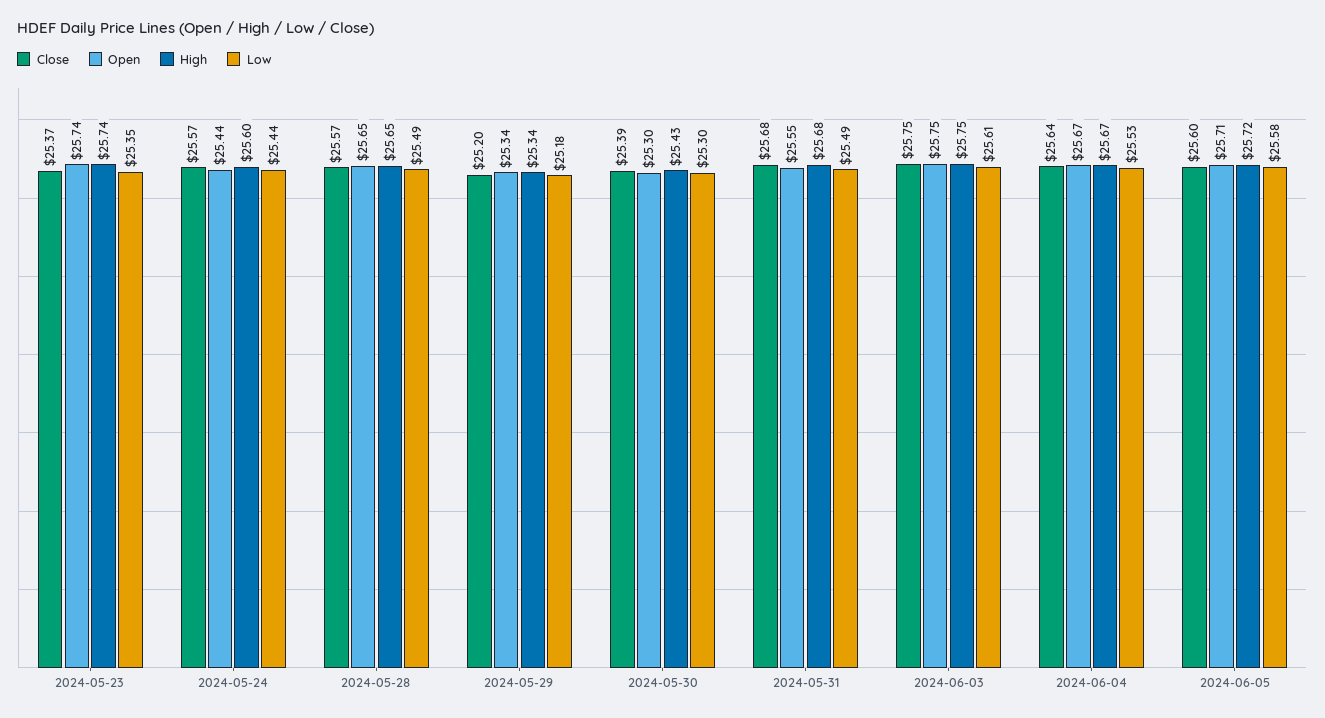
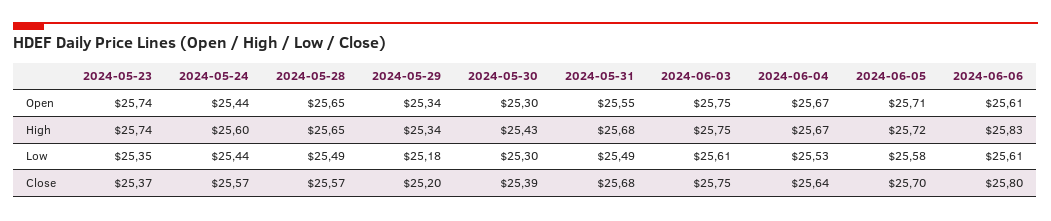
Close, 2024-06-05: 25.6 -> 25.7
Open, 2024-06-06: none -> 25.61
High, 2024-06-06: none -> 25.83
Low, 2024-06-06: none -> 25.61
Close, 2024-06-06: none -> 25.8

